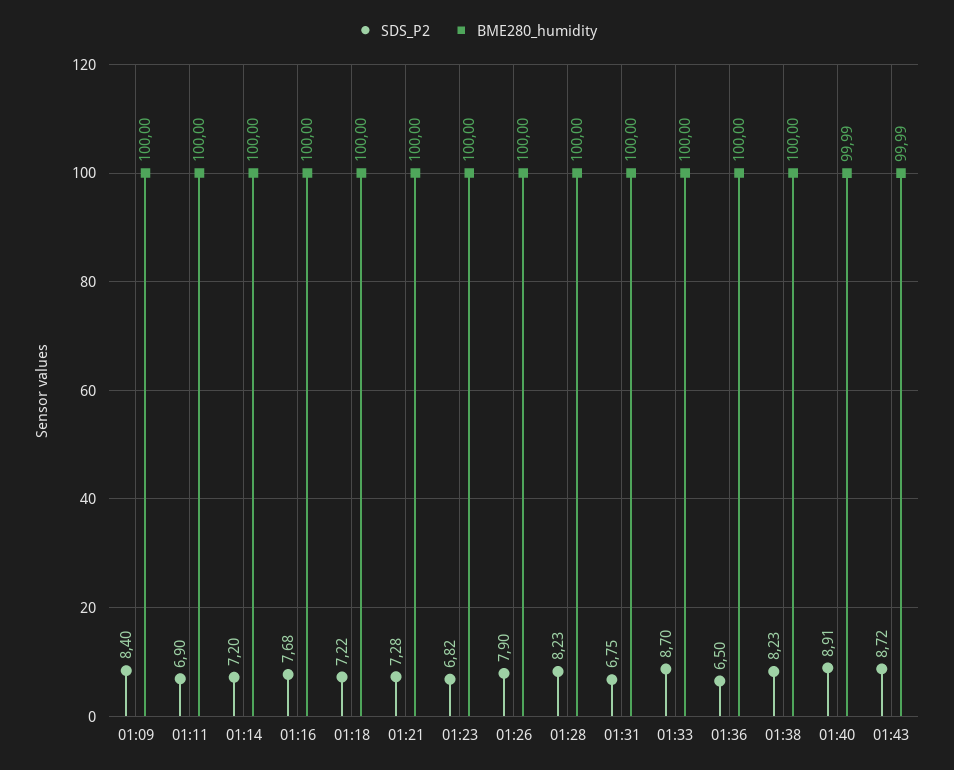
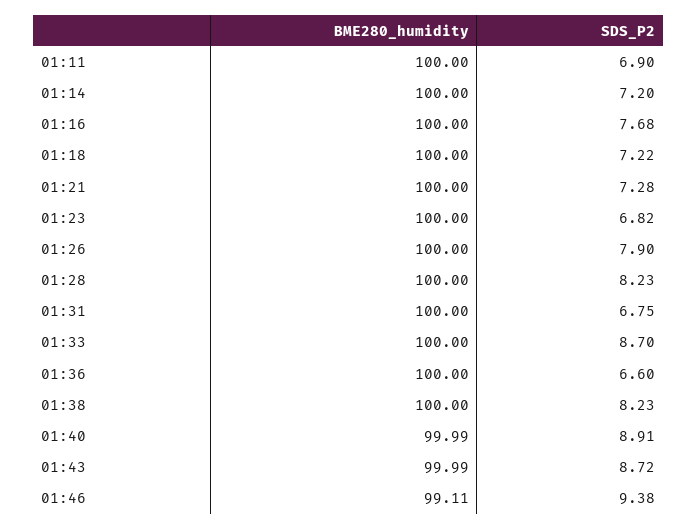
SDS_P2, 01:09: 8.4 -> none
BME280_humidity, 01:09: 100 -> none
SDS_P2, 01:36: 6.5 -> 6.6
BME280_humidity, 01:46: none -> 99.11
SDS_P2, 01:46: none -> 9.38

